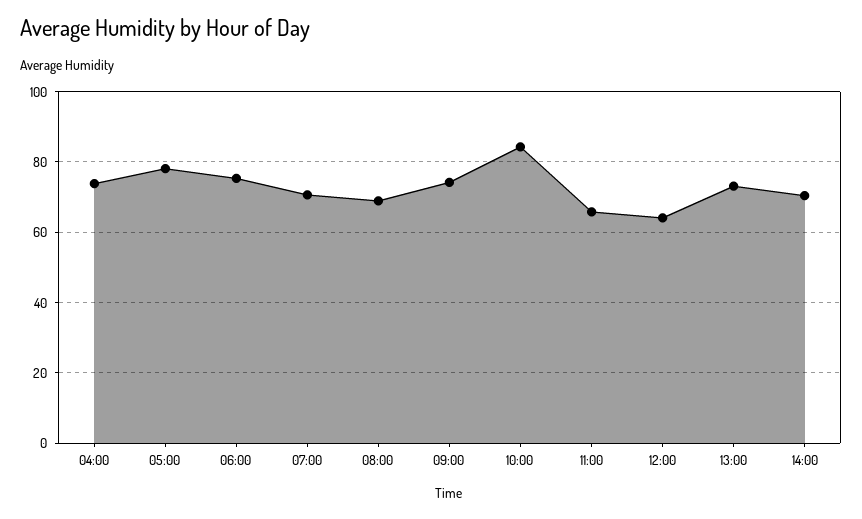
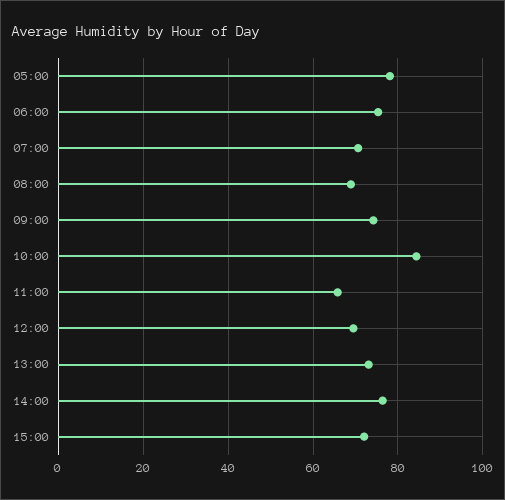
04:00: 74 -> none
12:00: 64 -> 70
14:00: 70 -> 76
15:00: none -> 72

